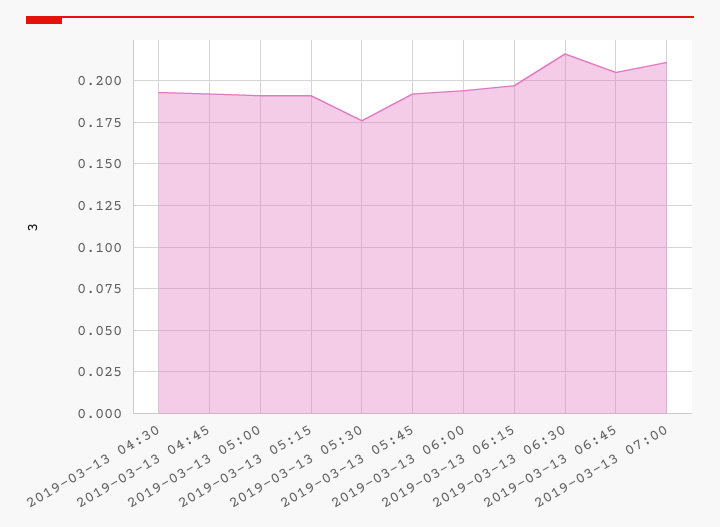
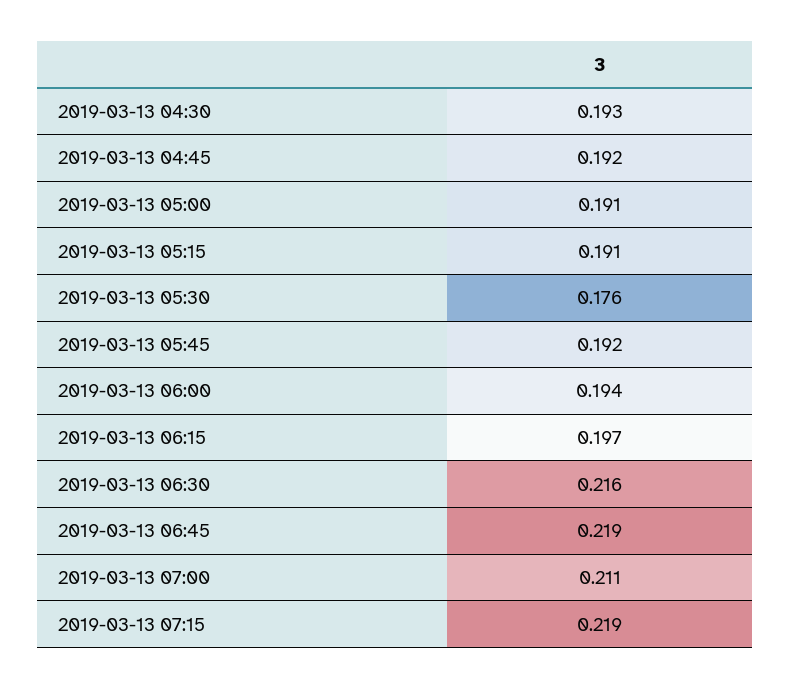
2019-03-13 06:45: 0.205 -> 0.219
2019-03-13 07:15: none -> 0.219

